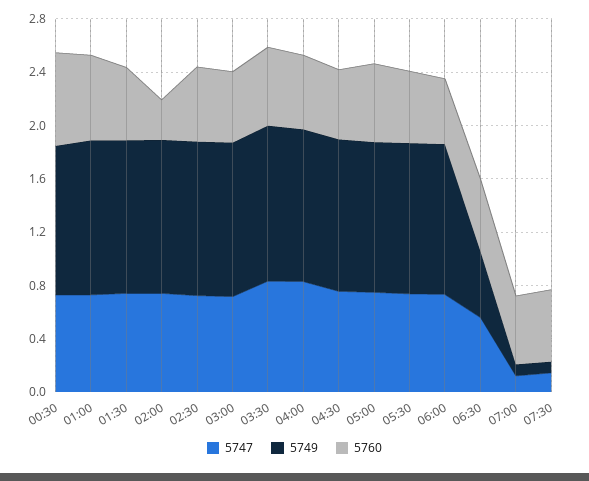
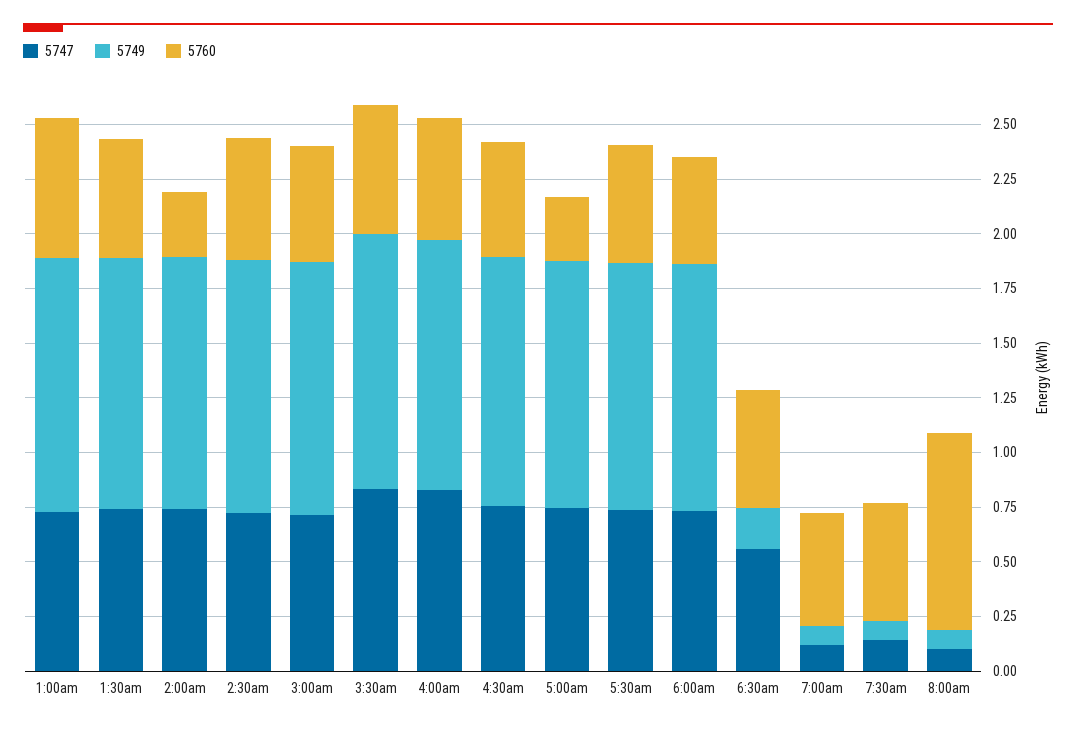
5747, 00:30: 0.7 -> none
5749, 00:30: 1.1 -> none
5760, 00:30: 0.7 -> none
5760, 05:00: 0.6 -> 0.3
5749, 06:30: 0.5 -> 0.2
5747, 8:00am: none -> 0.1
5749, 8:00am: none -> 0.1
5760, 8:00am: none -> 0.9

